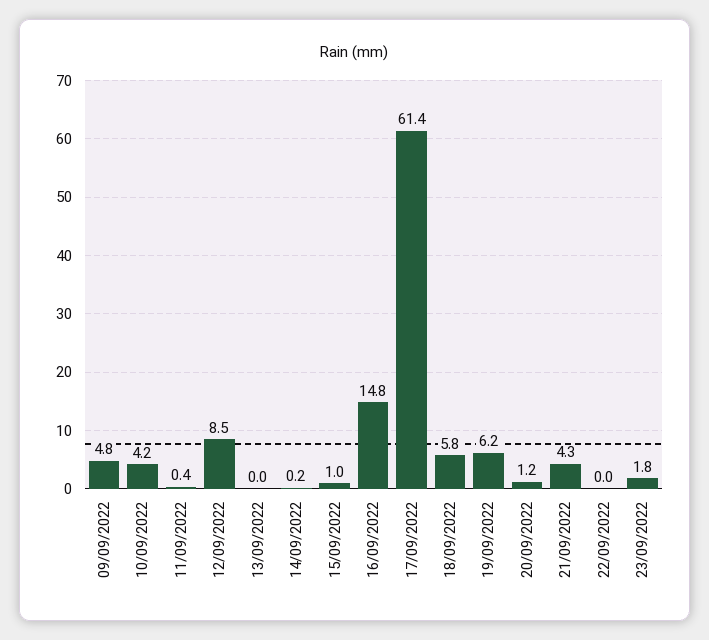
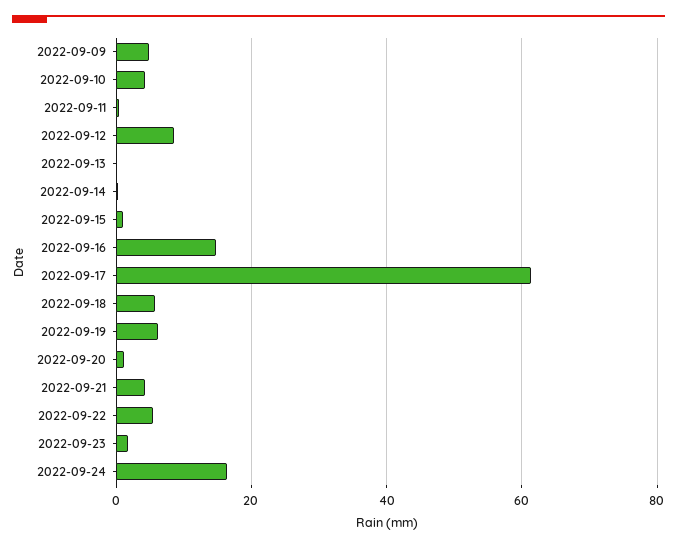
22/09/2022: 0 -> 6
2022-09-24: none -> 16

